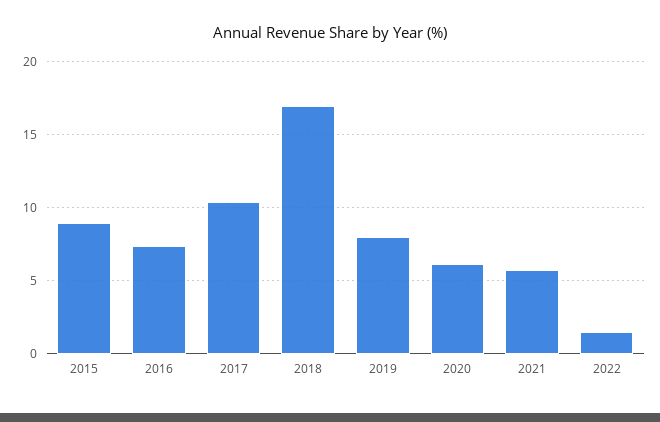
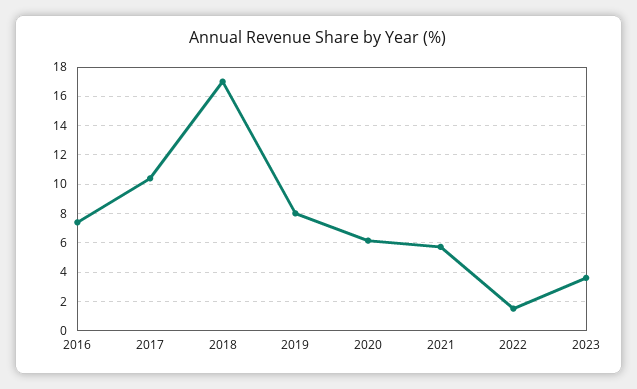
2015: 9 -> none
2023: none -> 3.5

